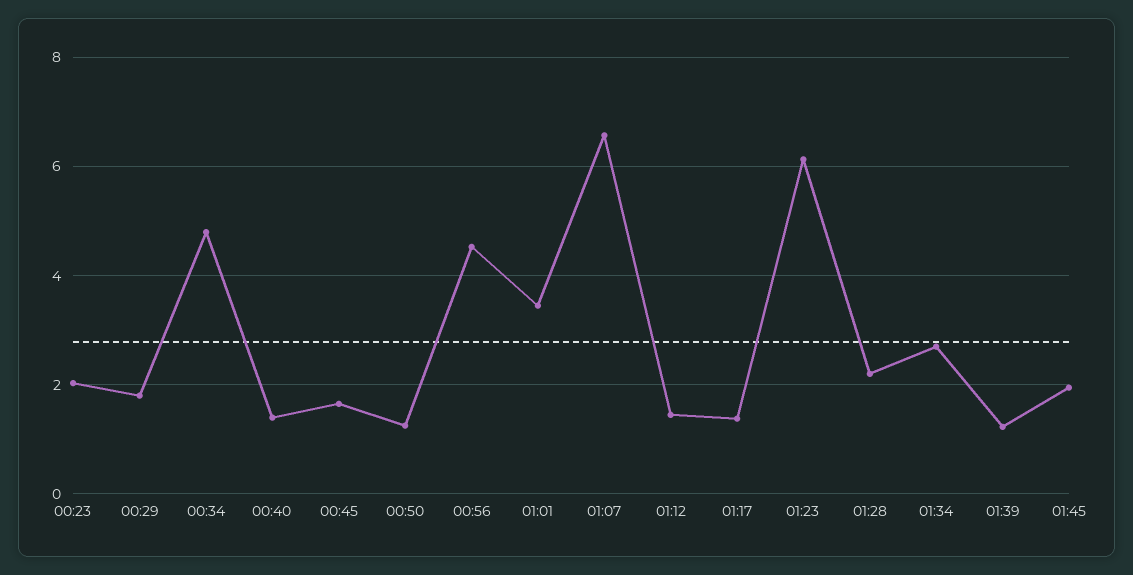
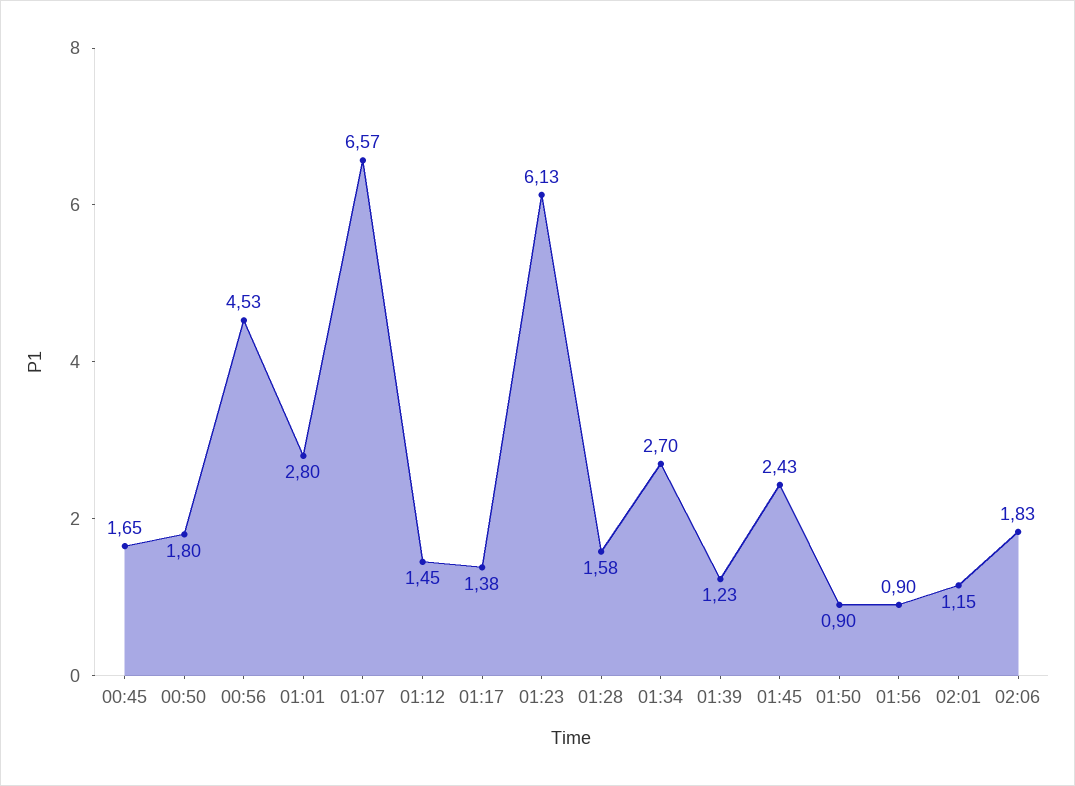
00:23: 2 -> none
00:29: 1.8 -> none
00:34: 4.8 -> none
00:40: 1.4 -> none
00:50: 1.2 -> 1.8
01:01: 3.4 -> 2.8
01:28: 2.2 -> 1.58
01:45: 2 -> 2.43
01:50: none -> 0.9
01:56: none -> 0.9
02:01: none -> 1.15
02:06: none -> 1.83

